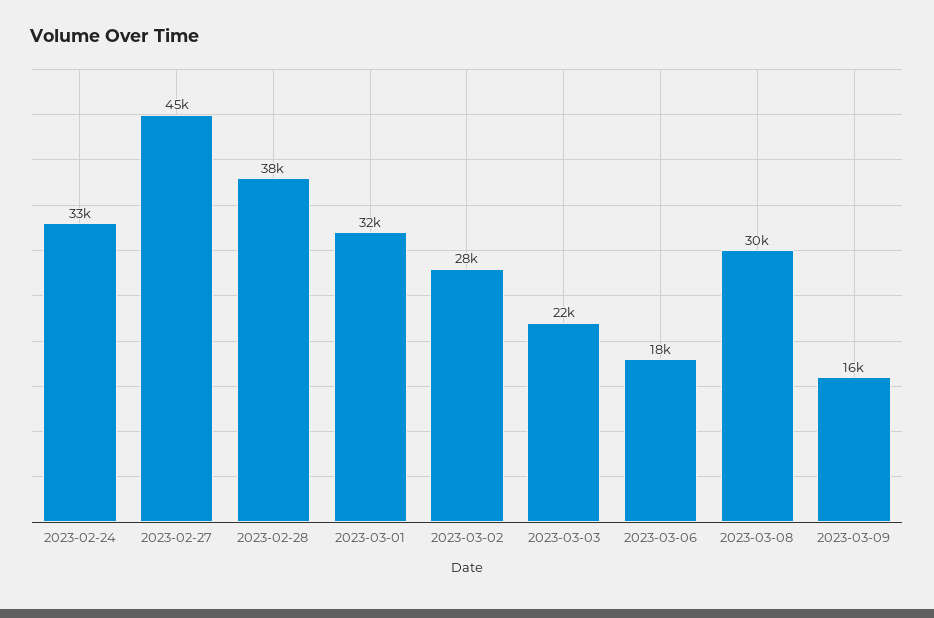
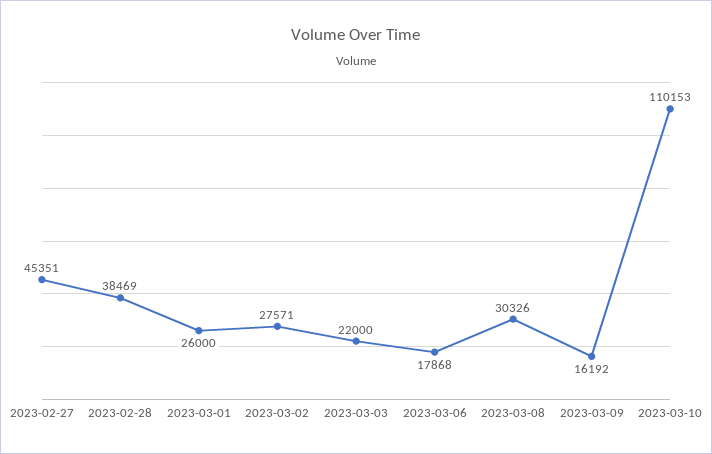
2023-02-24: 33000 -> none
2023-03-01: 32000 -> 26000
2023-03-10: none -> 110153

